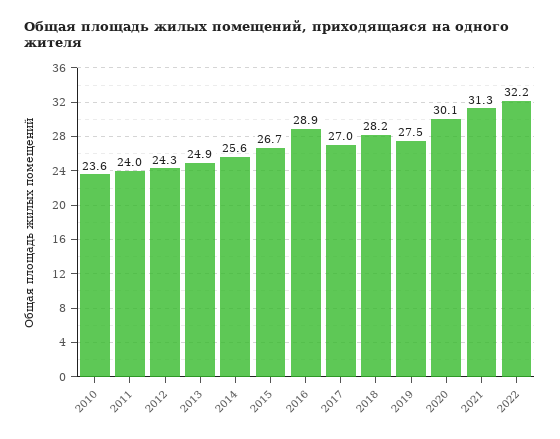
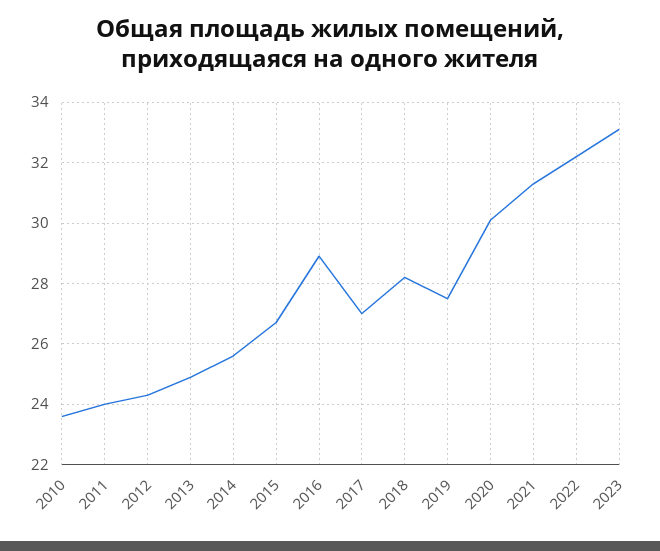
2023: none -> 33

